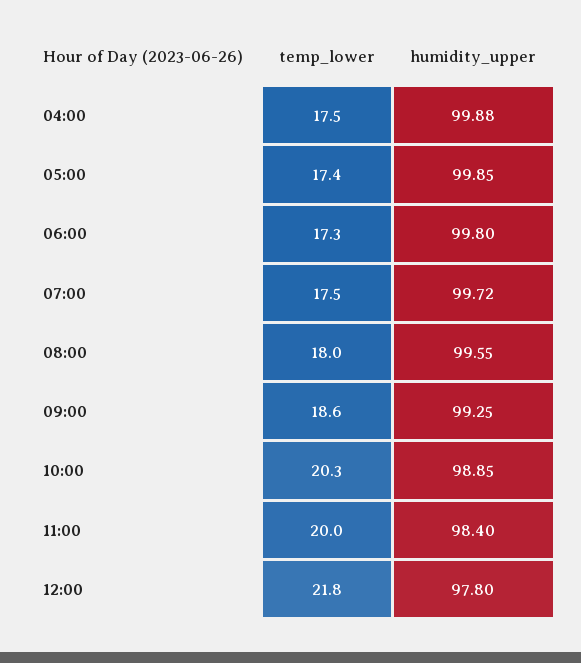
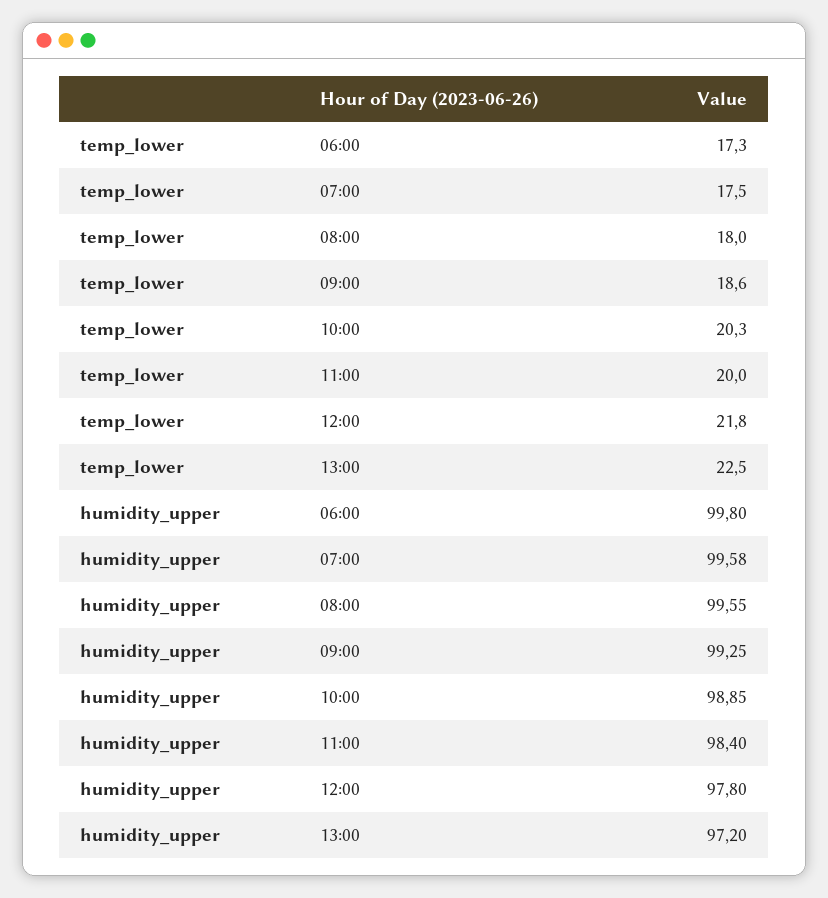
temp_lower, 04:00: 17.5 -> none
humidity_upper, 04:00: 99.88 -> none
temp_lower, 05:00: 17.4 -> none
humidity_upper, 05:00: 99.85 -> none
humidity_upper, 07:00: 99.72 -> 99.58
temp_lower, 13:00: none -> 22.5
humidity_upper, 13:00: none -> 97.2

